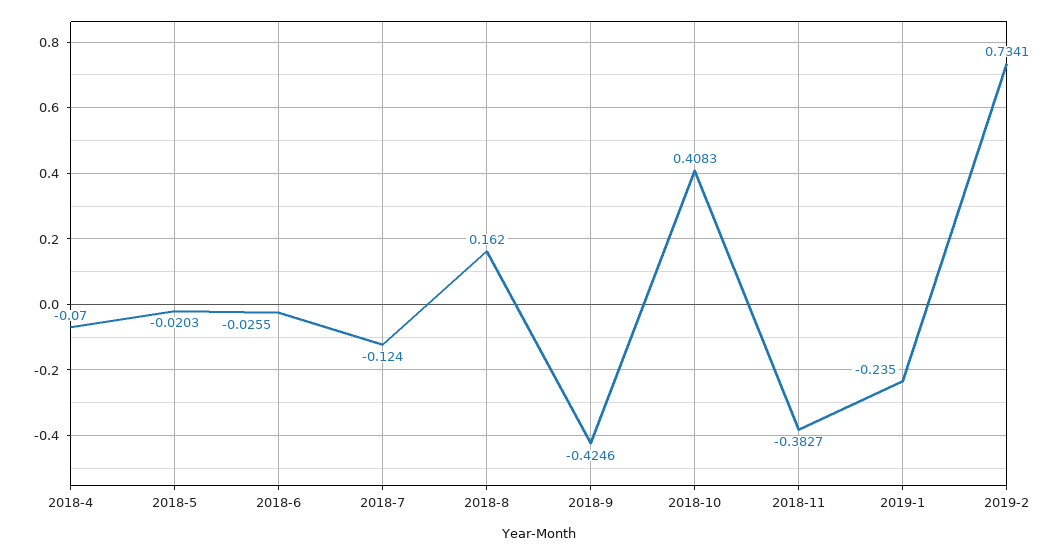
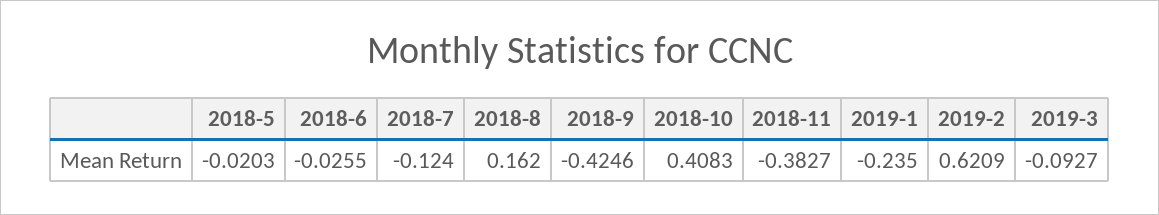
2018-4: -0.07 -> none
2019-2: 0.7341 -> 0.6209
2019-3: none -> -0.0927

